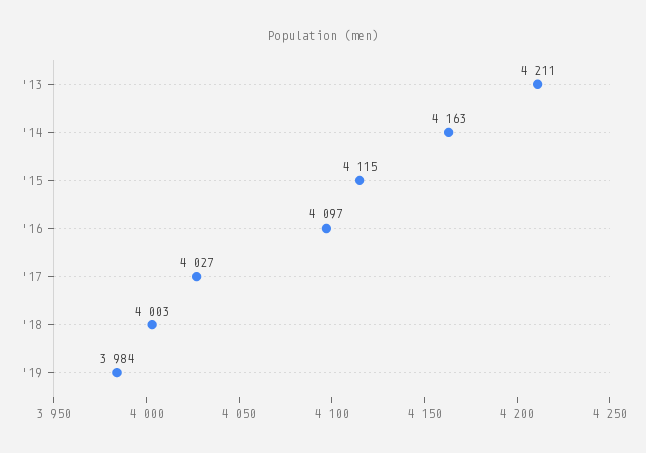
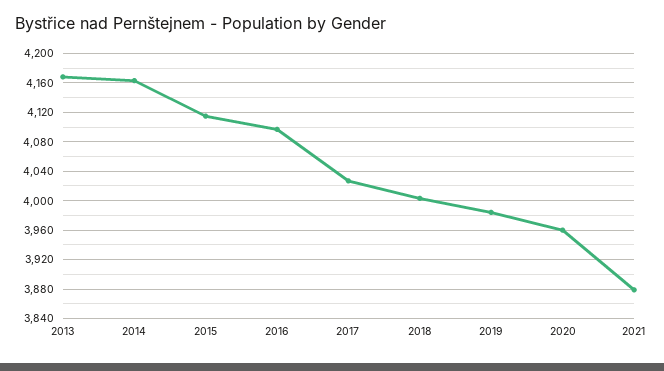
'13: 4211 -> 4170
2020: none -> 3960
2021: none -> 3880

